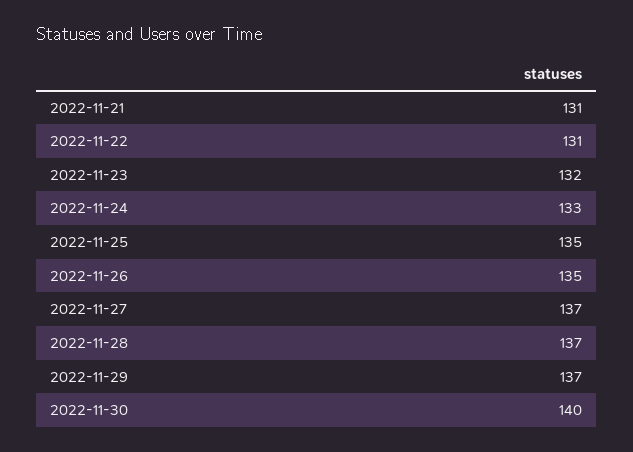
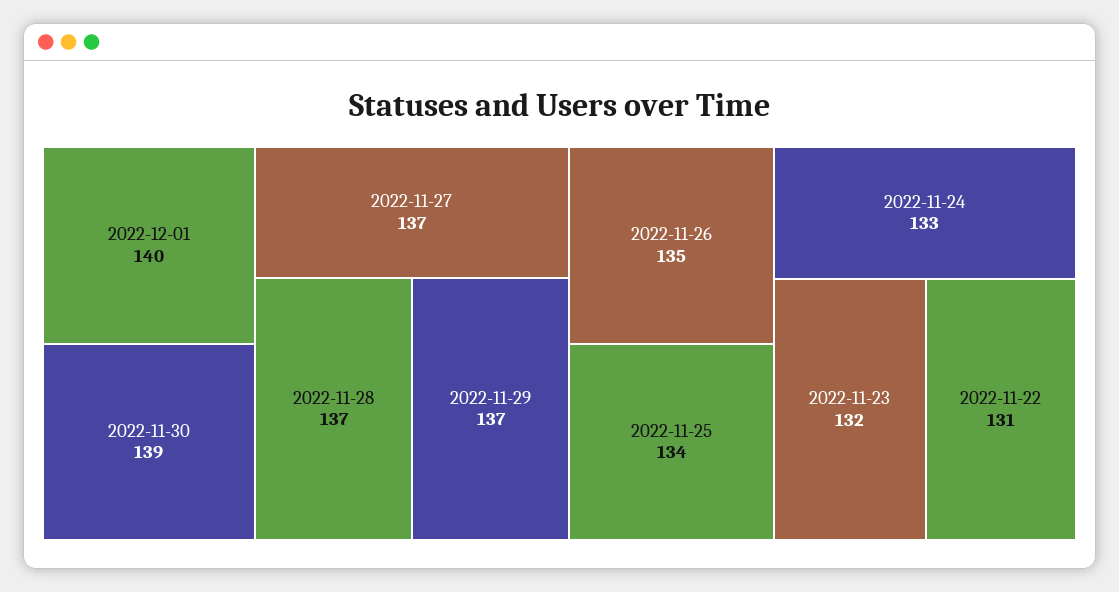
2022-11-21: 131 -> none
2022-11-25: 135 -> 134
2022-11-30: 140 -> 139
2022-12-01: none -> 140

